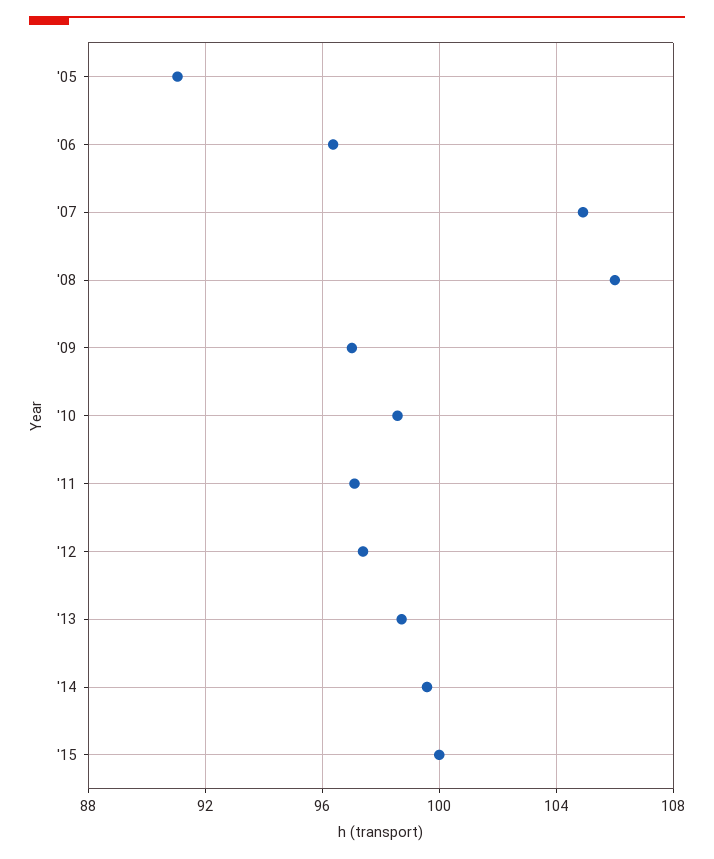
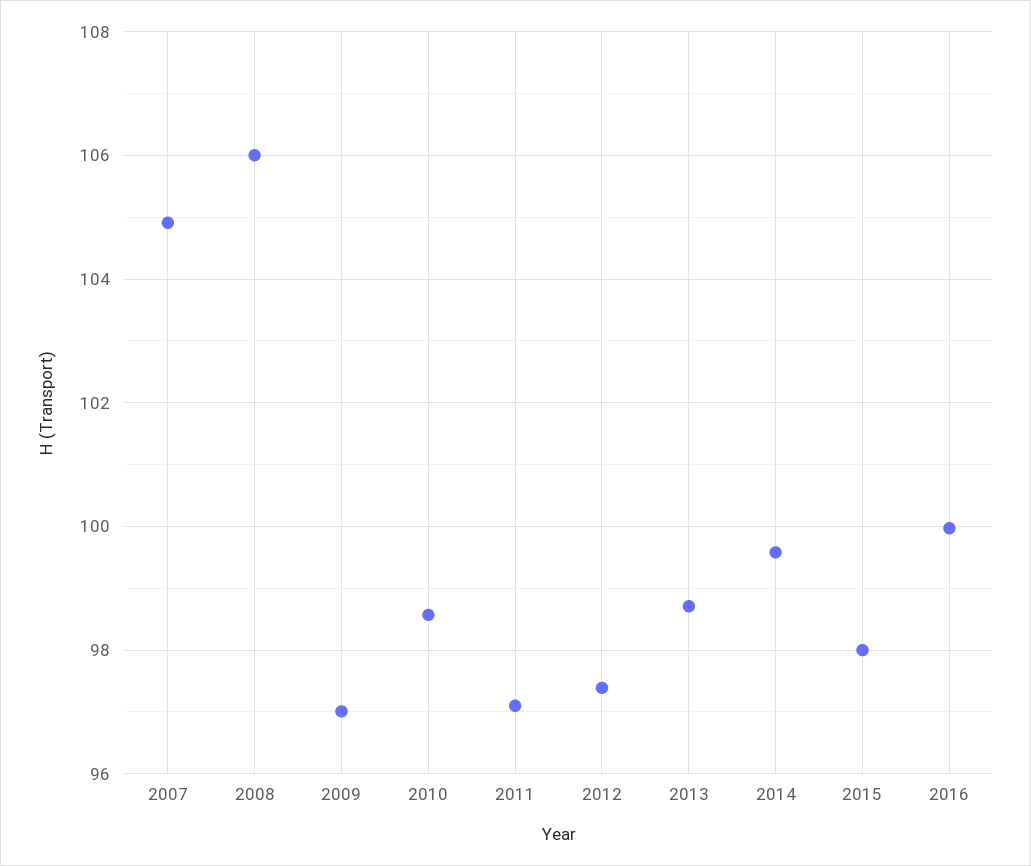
'05: 91 -> none
'06: 96.5 -> none
'15: 100 -> 98
2016: none -> 100

